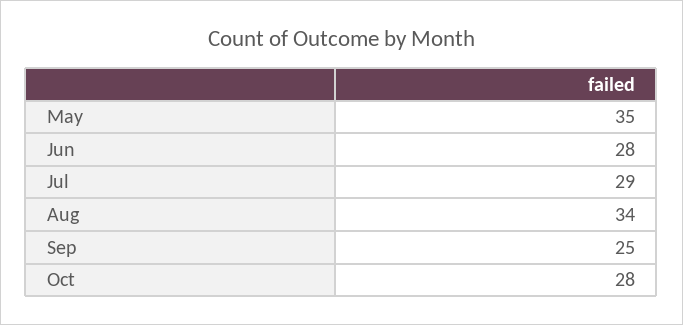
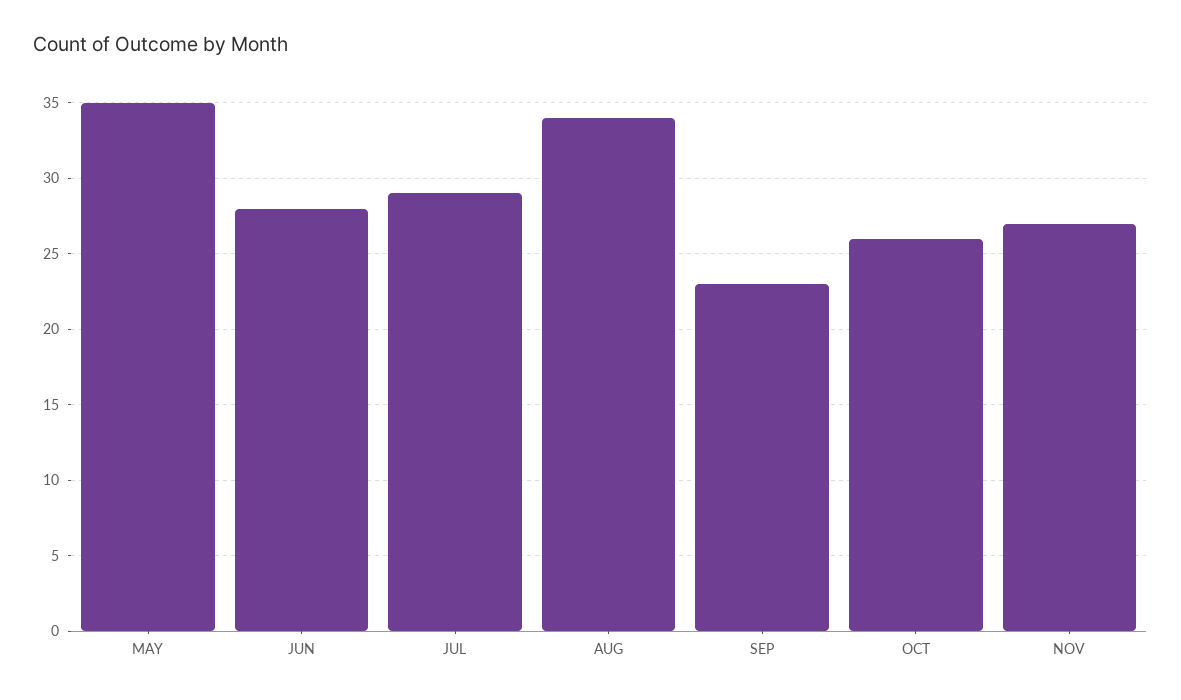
Sep: 25 -> 23
Oct: 28 -> 26
NOV: none -> 27

